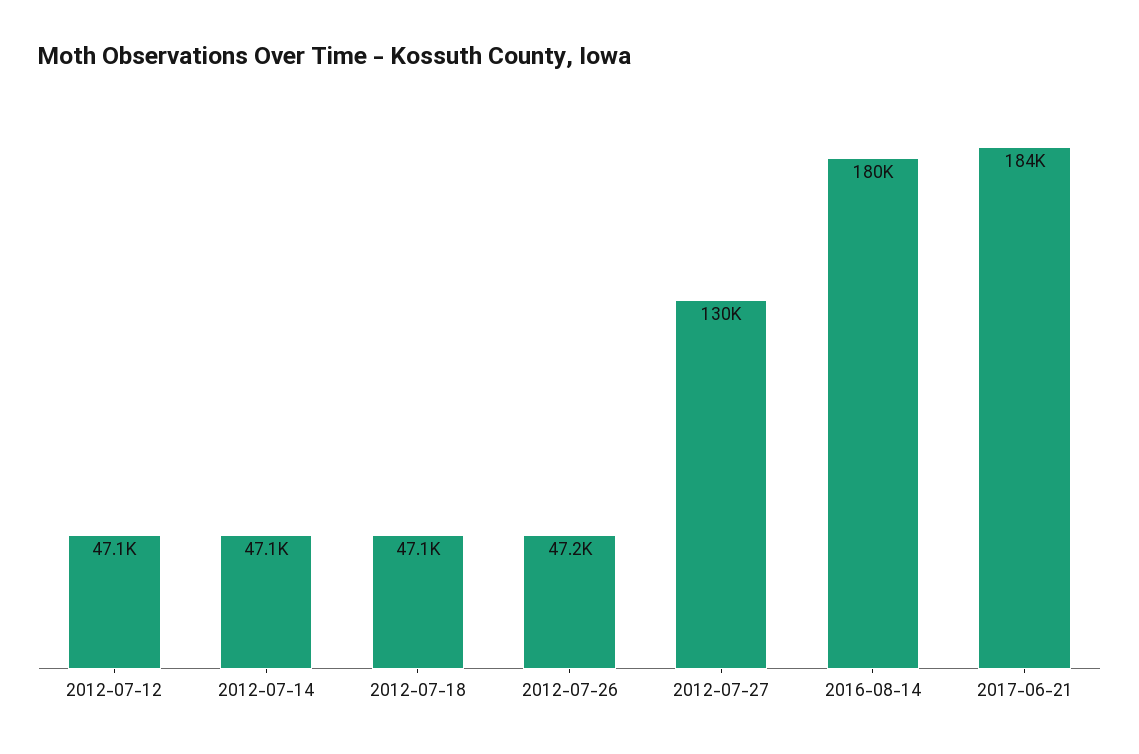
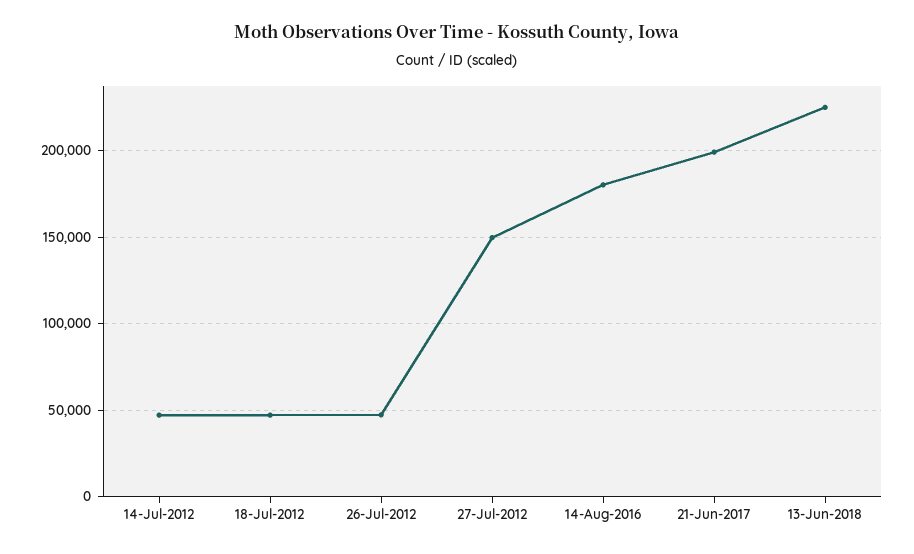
2012-07-12: 47100 -> none
2012-07-27: 130000 -> 150000
2017-06-21: 184000 -> 200000
13-Jun-2018: none -> 225000

